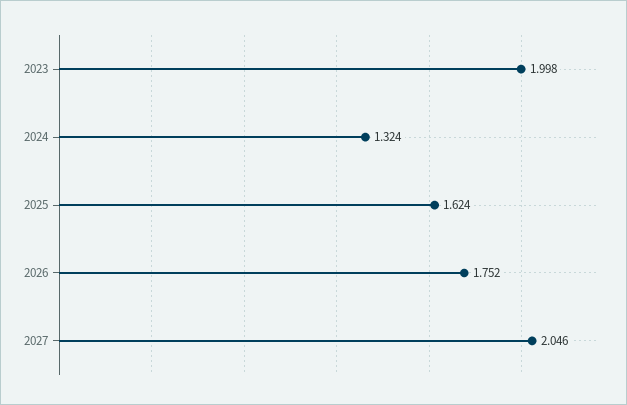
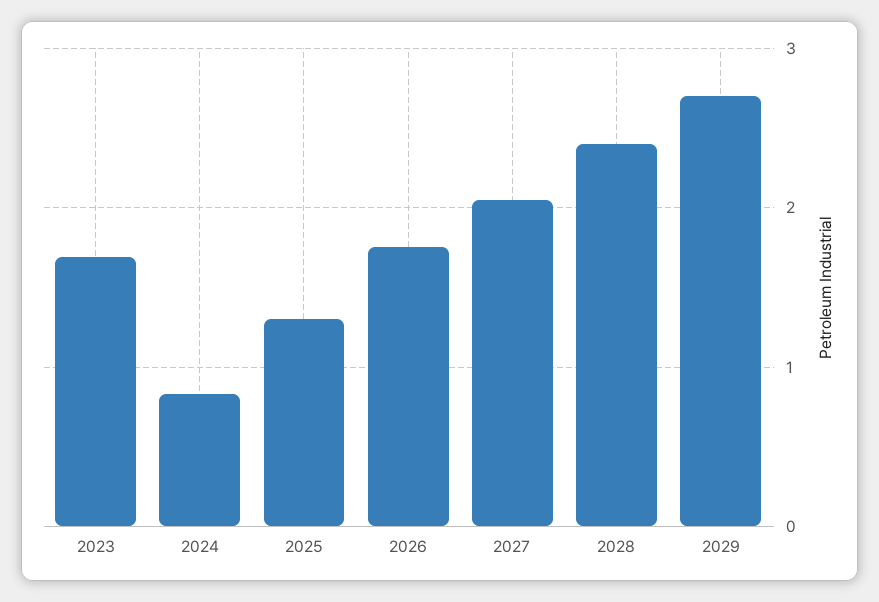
2023: 1.998 -> 1.7
2024: 1.324 -> 0.8
2025: 1.624 -> 1.3
2028: none -> 2.4
2029: none -> 2.7

